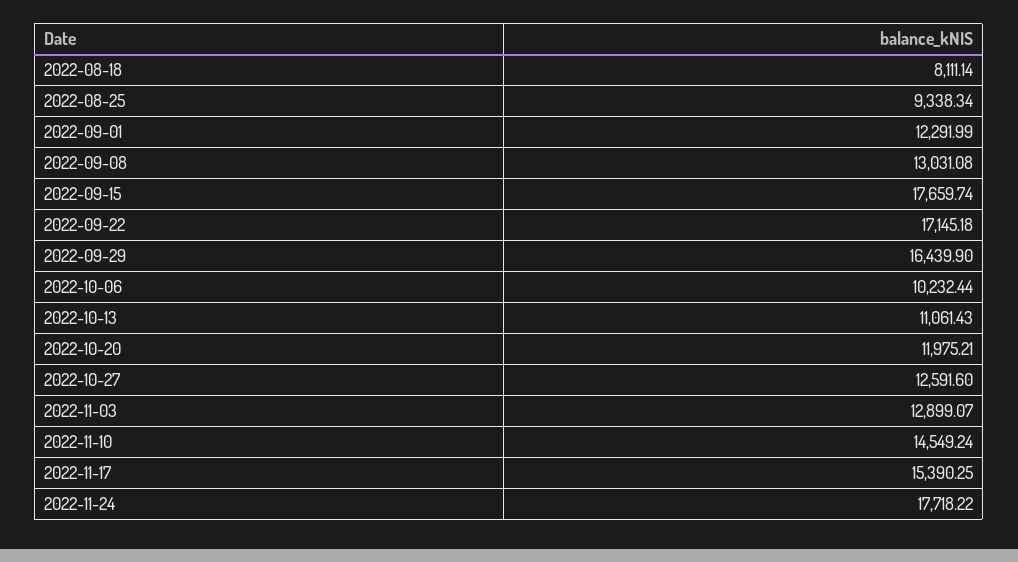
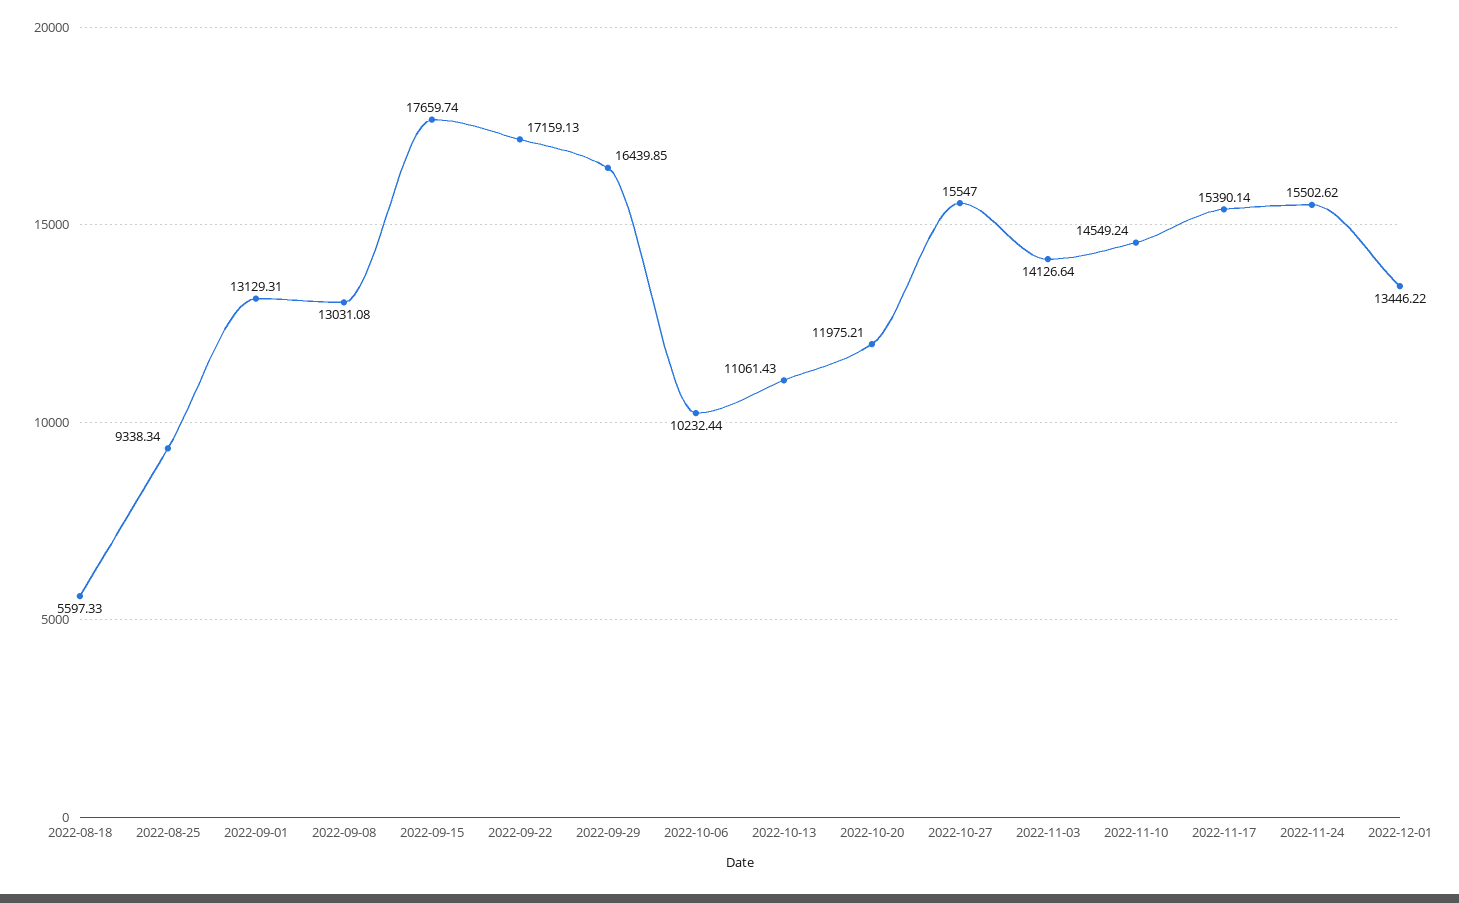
2022-08-18: 8111.14 -> 5597.33
2022-09-01: 12291.99 -> 13129.31
2022-09-22: 17145.18 -> 17159.13
2022-09-29: 16439.9 -> 16439.85
2022-10-27: 12591.6 -> 15547
2022-11-03: 12899.07 -> 14126.64
2022-11-17: 15390.25 -> 15390.14
2022-11-24: 17718.22 -> 15502.62
2022-12-01: none -> 13446.22

